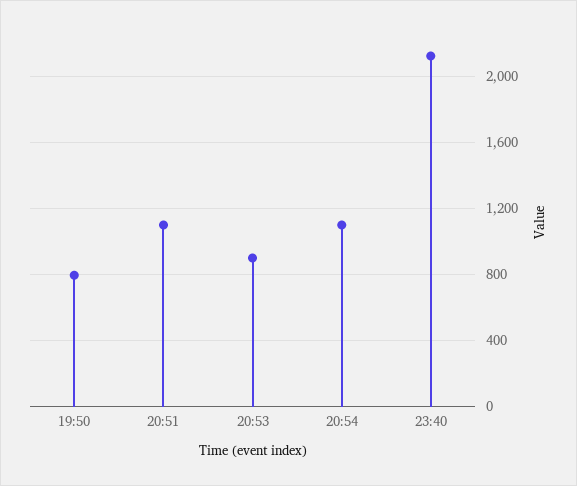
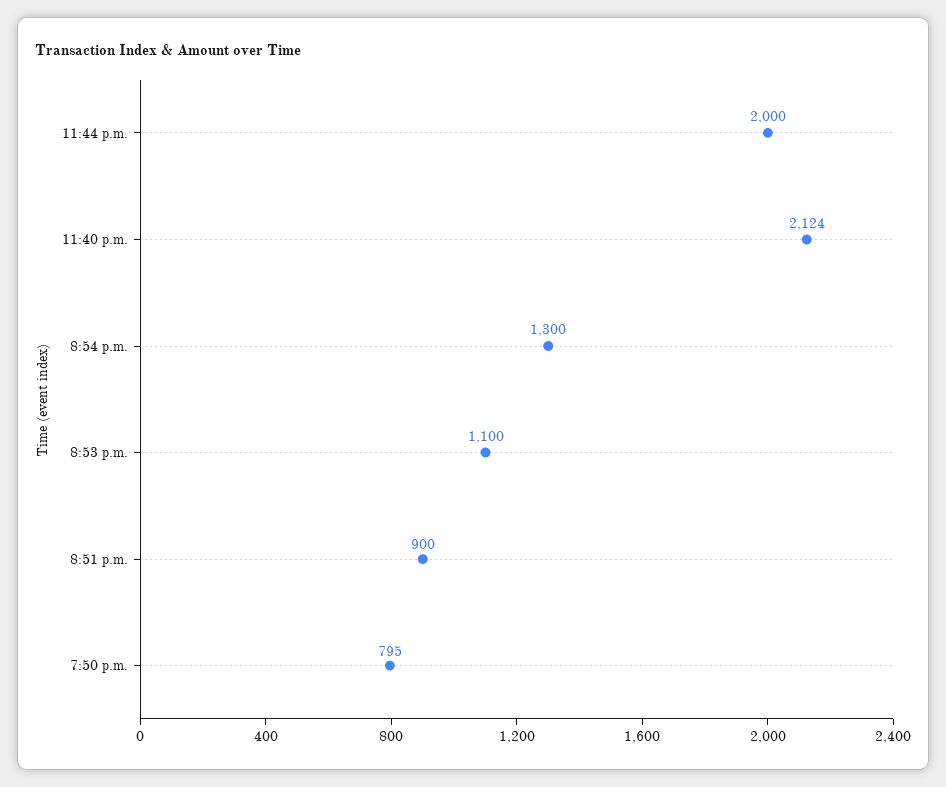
20:51: 1100 -> 900
20:53: 900 -> 1100
20:54: 1100 -> 1300
11:44 p.m.: none -> 2000

